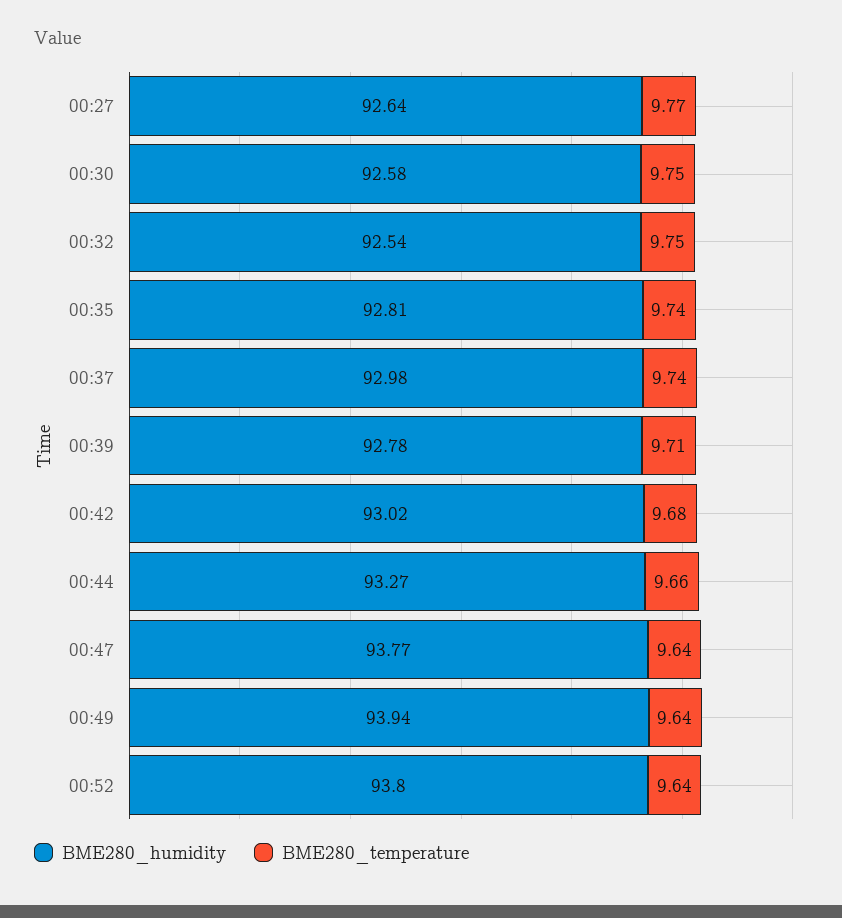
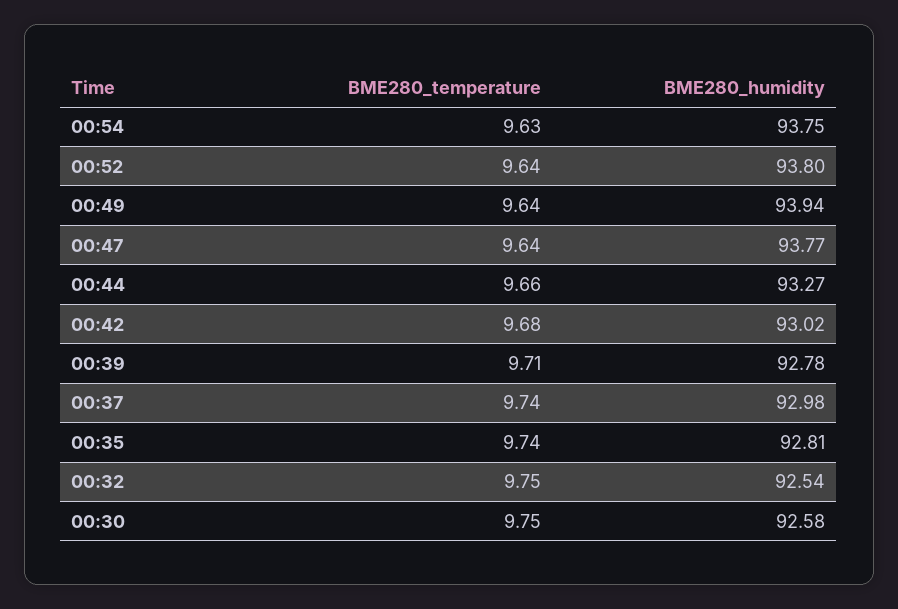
BME280_humidity, 00:27: 92.64 -> none
BME280_temperature, 00:27: 9.77 -> none
BME280_temperature, 00:54: none -> 9.63
BME280_humidity, 00:54: none -> 93.75

